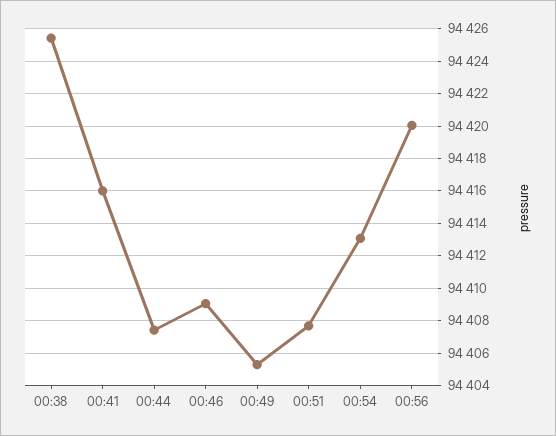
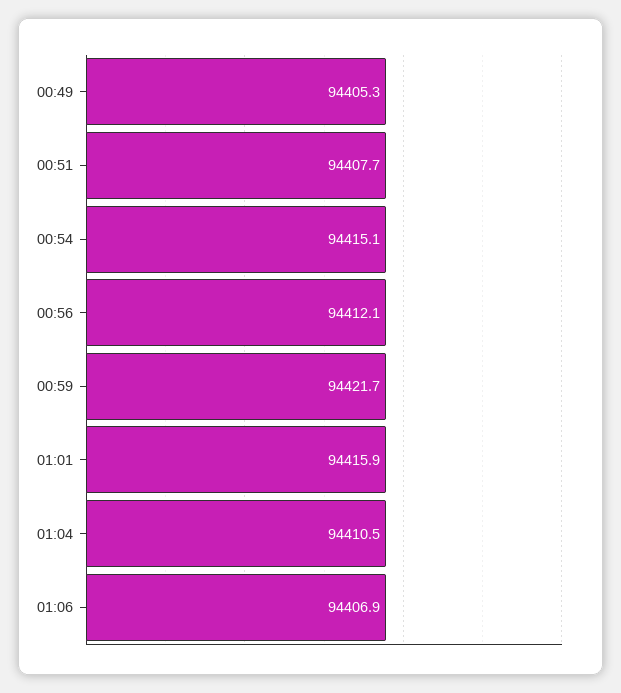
00:38: 94425.5 -> none
00:41: 94416 -> none
00:44: 94407.5 -> none
00:46: 94409 -> none
00:54: 94413 -> 94415.1
00:56: 94420 -> 94412.1
00:59: none -> 94421.7
01:01: none -> 94415.9
01:04: none -> 94410.5
01:06: none -> 94406.9

